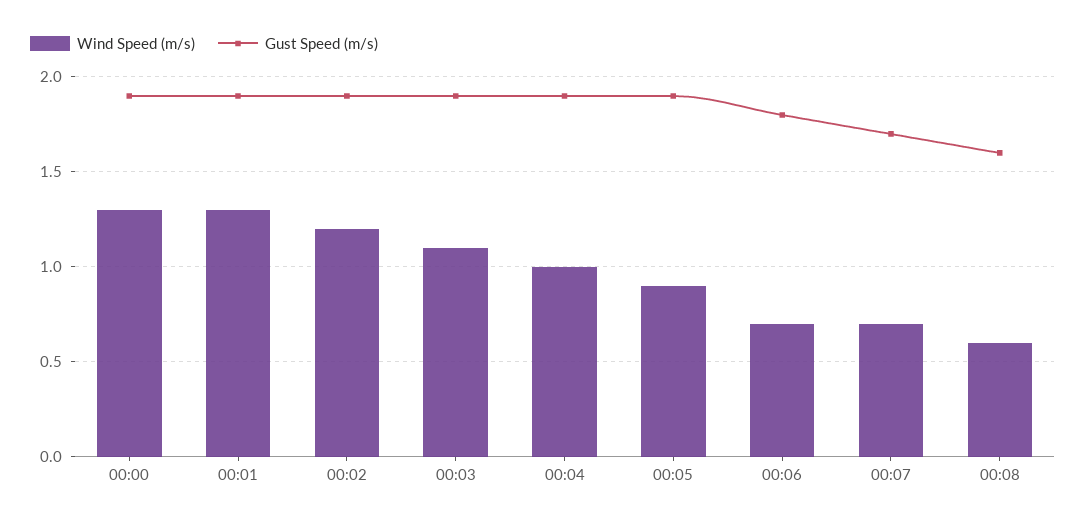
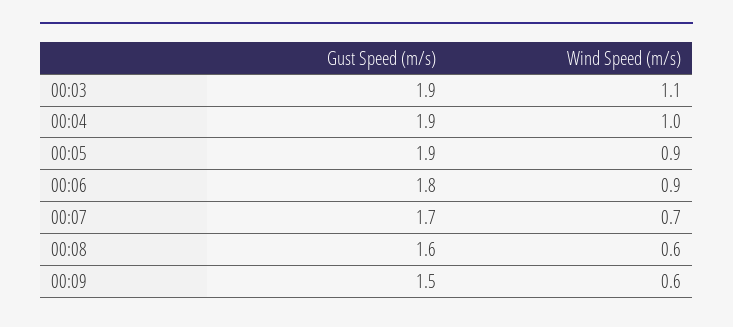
Wind Speed (m/s), 00:00: 1.3 -> none
Gust Speed (m/s), 00:00: 1.9 -> none
Wind Speed (m/s), 00:01: 1.3 -> none
Gust Speed (m/s), 00:01: 1.9 -> none
Wind Speed (m/s), 00:02: 1.2 -> none
Gust Speed (m/s), 00:02: 1.9 -> none
Wind Speed (m/s), 00:06: 0.7 -> 0.9
Gust Speed (m/s), 00:09: none -> 1.5
Wind Speed (m/s), 00:09: none -> 0.6

